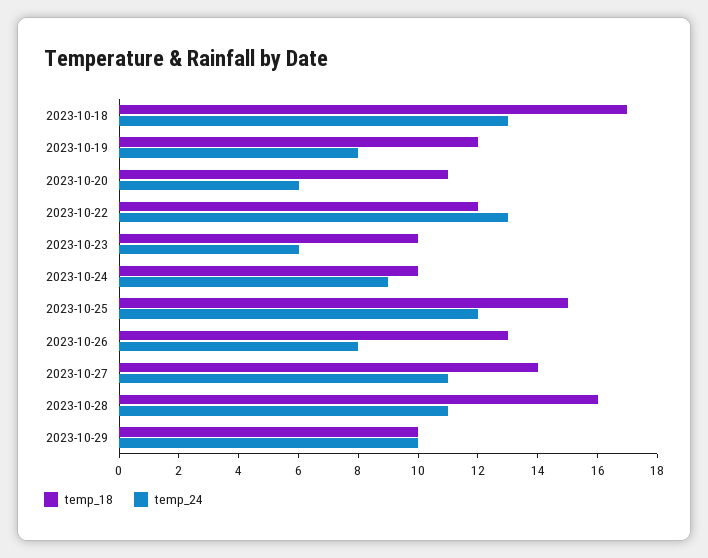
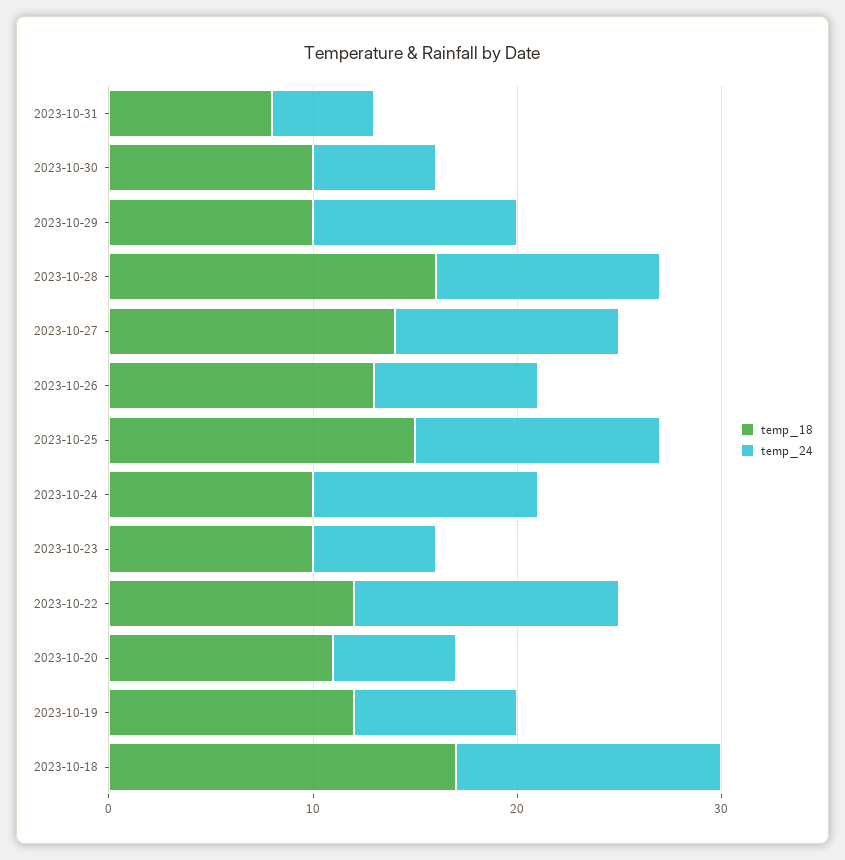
temp_24, 2023-10-24: 9 -> 11
temp_18, 2023-10-31: none -> 8
temp_24, 2023-10-31: none -> 5
temp_18, 2023-10-30: none -> 10
temp_24, 2023-10-30: none -> 6

